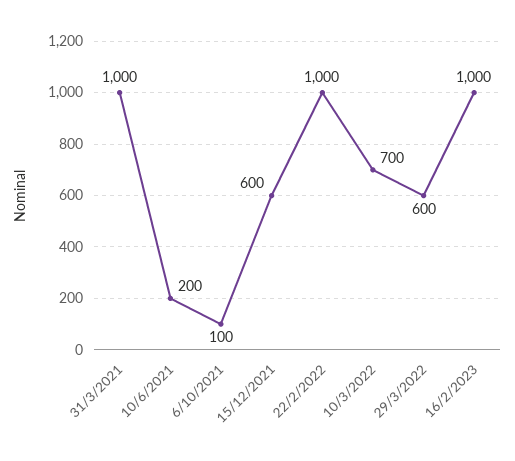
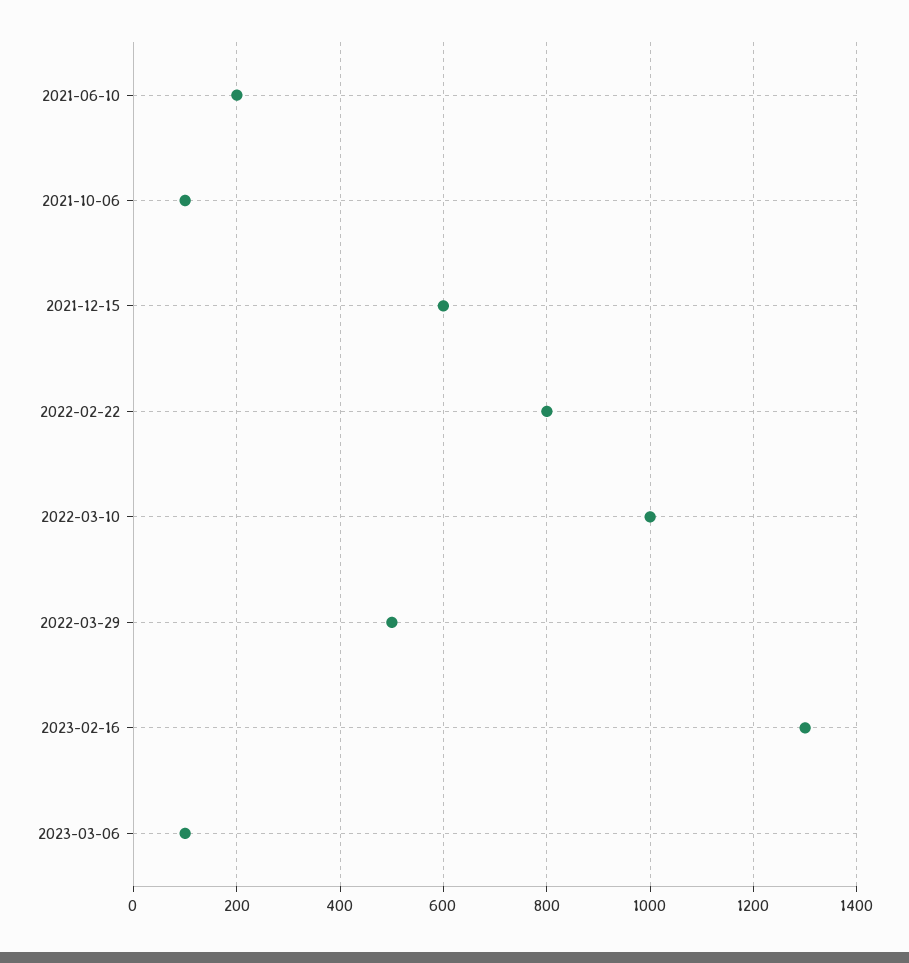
31/3/2021: 1000 -> none
22/2/2022: 1000 -> 800
10/3/2022: 700 -> 1000
29/3/2022: 600 -> 500
16/2/2023: 1000 -> 1300
2023-03-06: none -> 100

